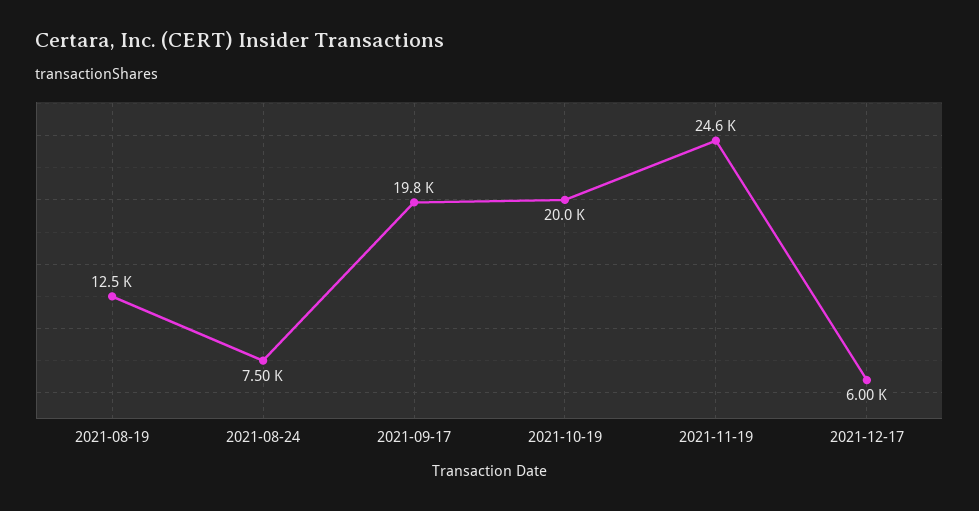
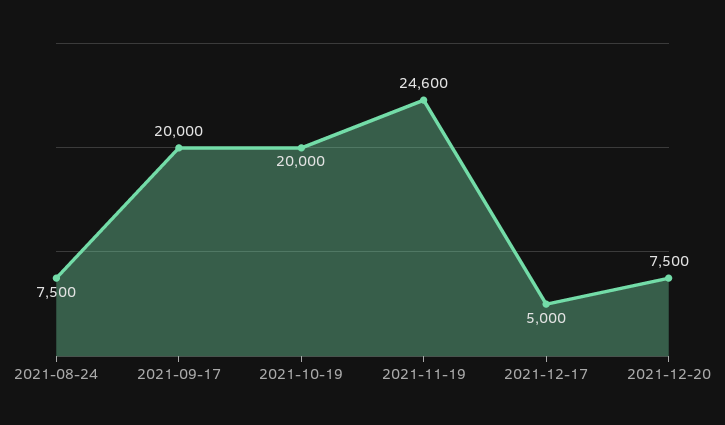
2021-08-19: 12500 -> none
2021-09-17: 19800 -> 20000
2021-12-17: 6000 -> 5000
2021-12-20: none -> 7500

